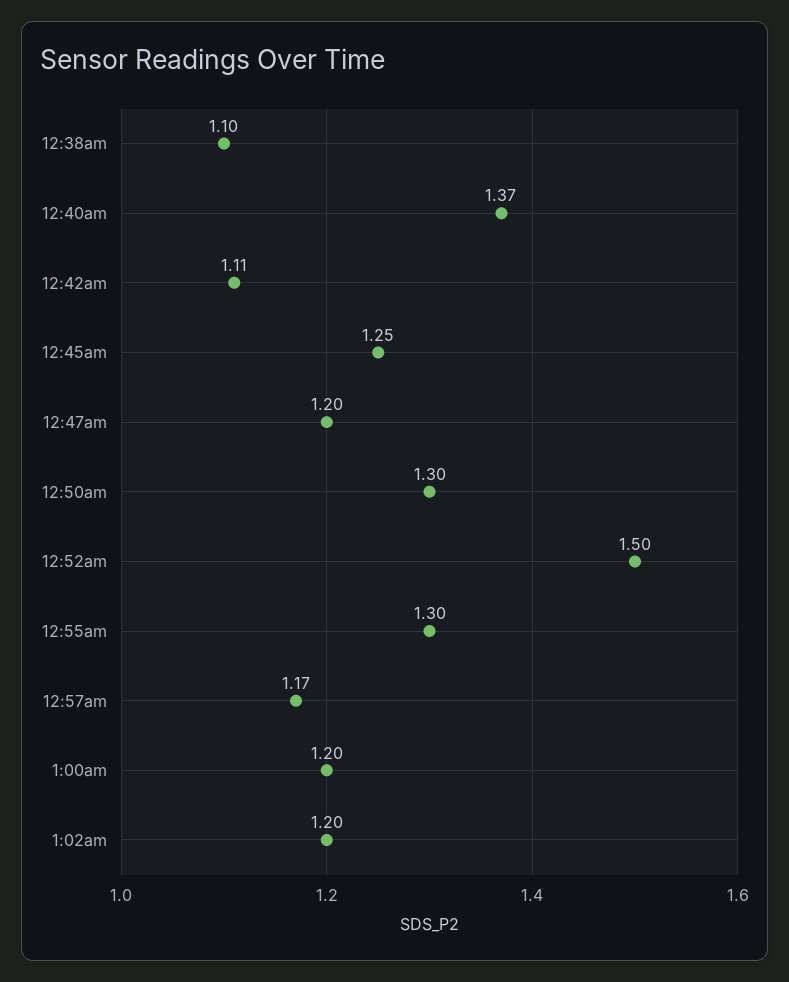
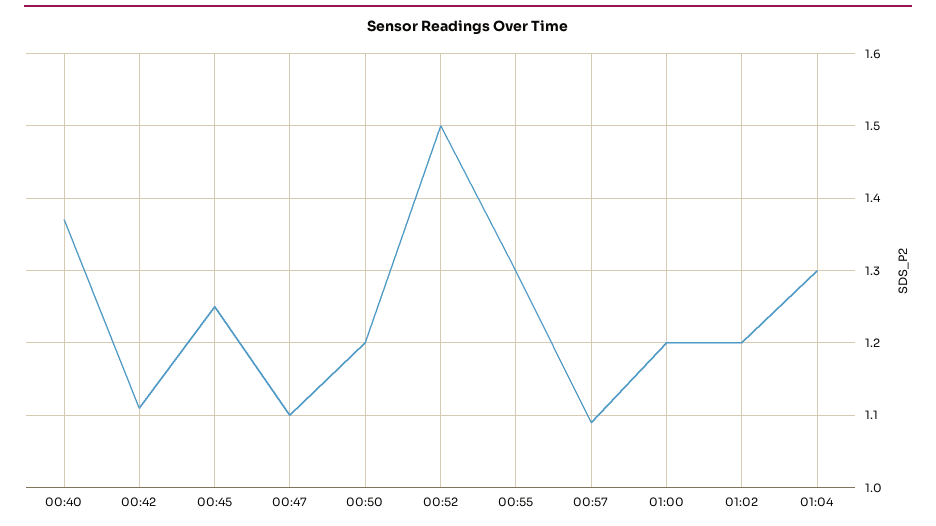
12:38am: 1.1 -> none
12:47am: 1.2 -> 1.1
12:50am: 1.3 -> 1.2
12:57am: 1.17 -> 1.09
01:04: none -> 1.3

